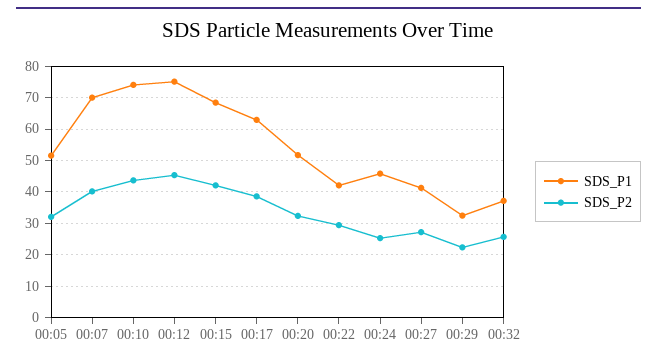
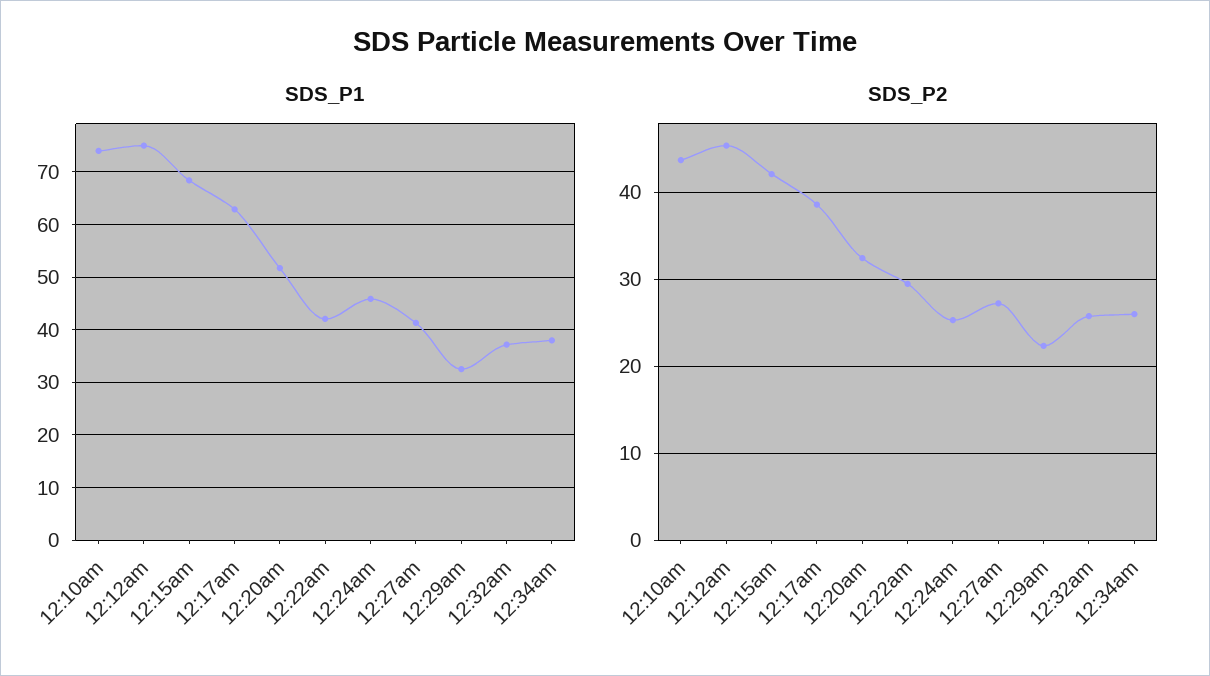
SDS_P1, 00:05: 52 -> none
SDS_P2, 00:05: 32 -> none
SDS_P1, 00:07: 70 -> none
SDS_P2, 00:07: 40 -> none
SDS_P1, 12:34am: none -> 38
SDS_P2, 12:34am: none -> 26

